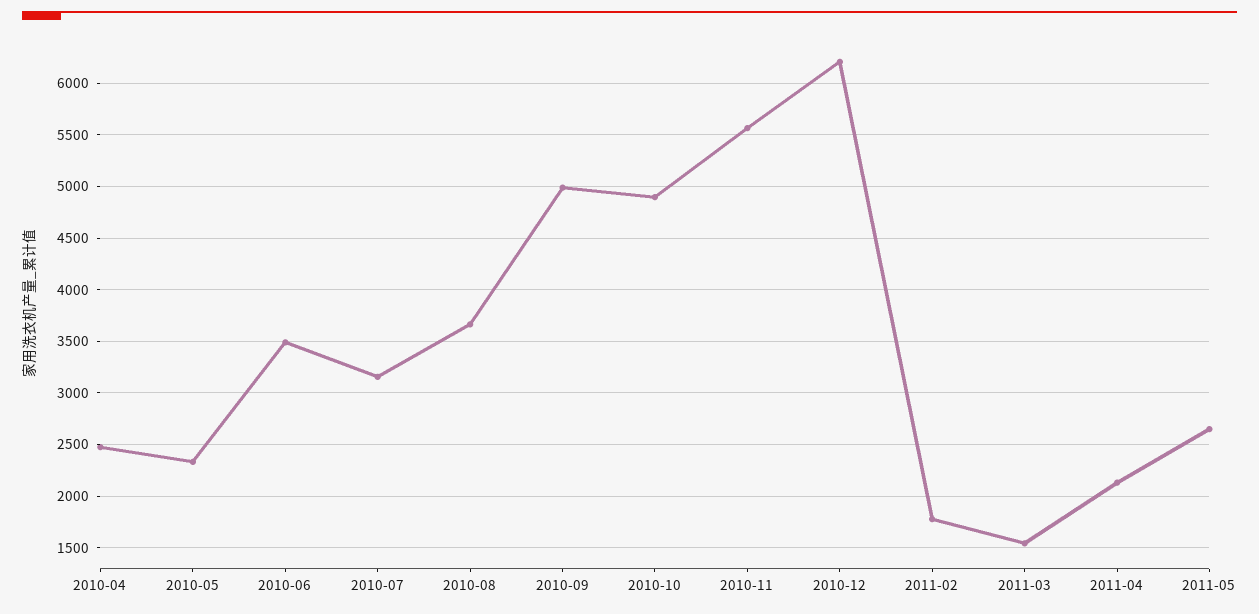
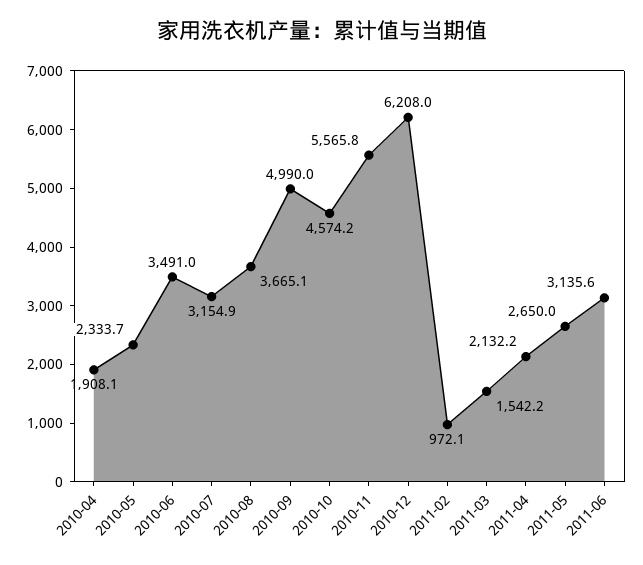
2010-04: 2500 -> 1908.1
2010-10: 4900 -> 4574.2
2011-02: 1800 -> 972.1
2011-06: none -> 3135.6

